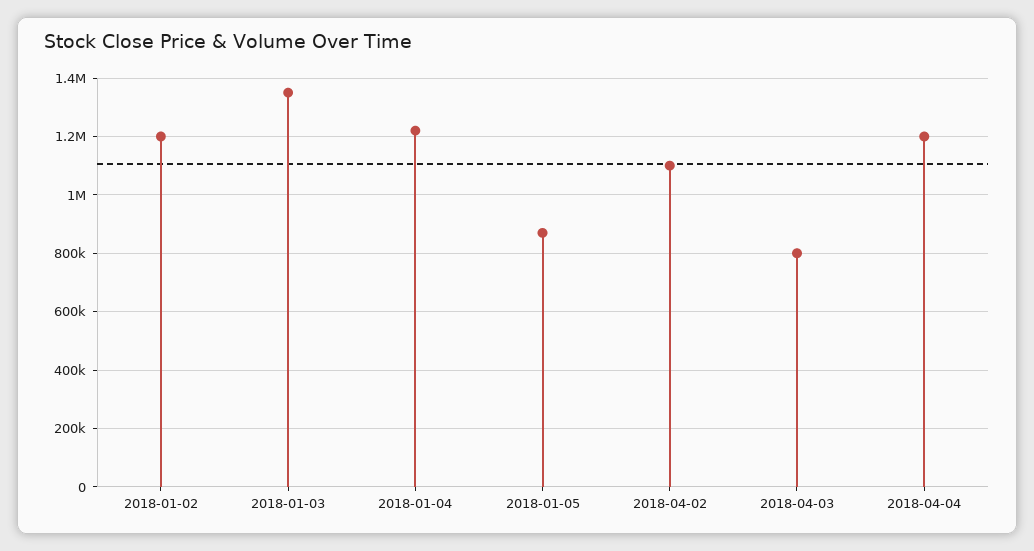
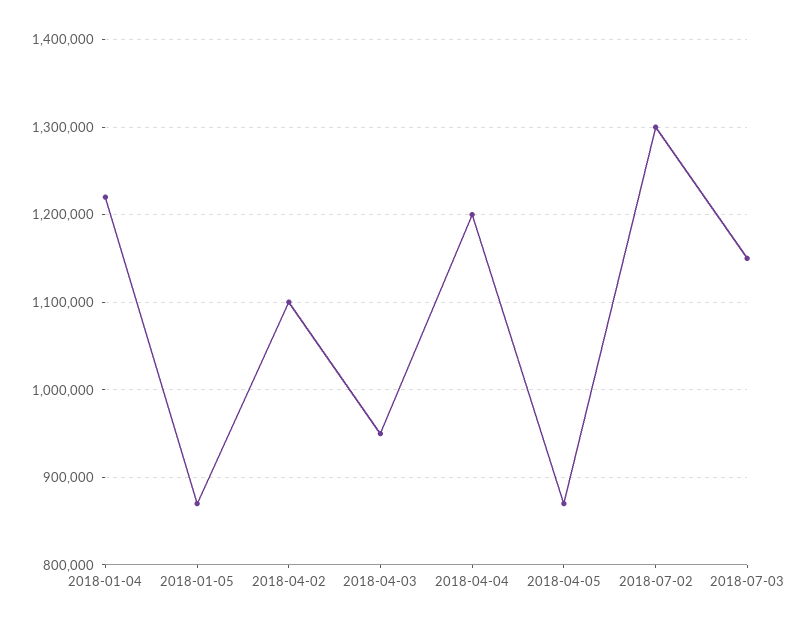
2018-01-02: 1200000 -> none
2018-01-03: 1350000 -> none
2018-04-03: 800000 -> 950000
2018-04-05: none -> 870000
2018-07-02: none -> 1300000
2018-07-03: none -> 1150000

